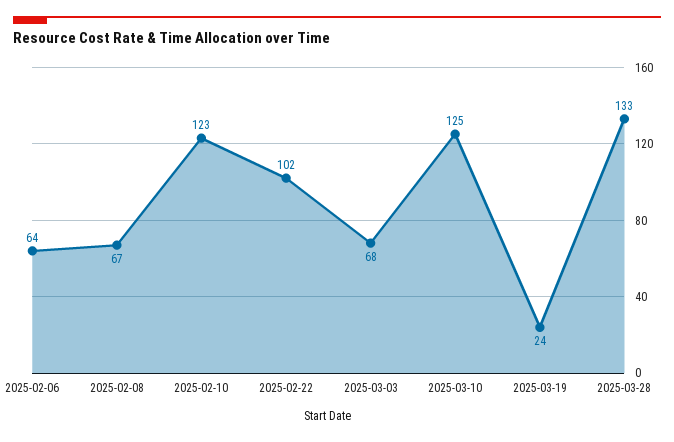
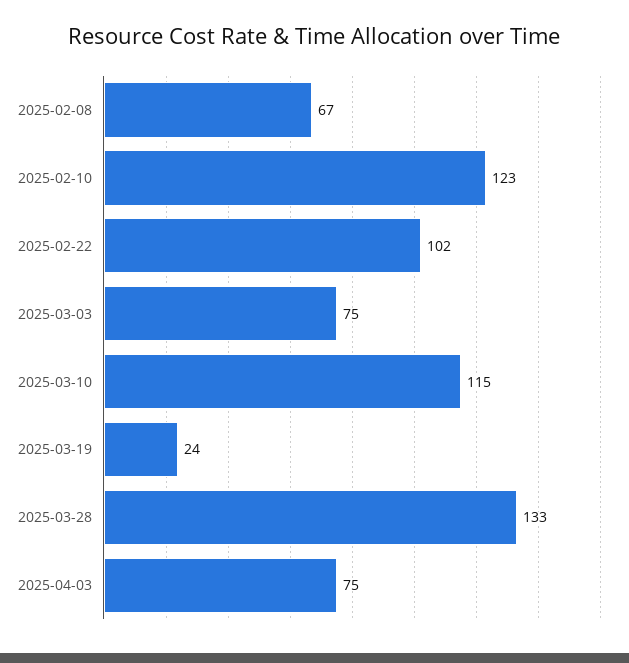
2025-02-06: 64 -> none
2025-03-03: 68 -> 75
2025-03-10: 125 -> 115
2025-04-03: none -> 75

